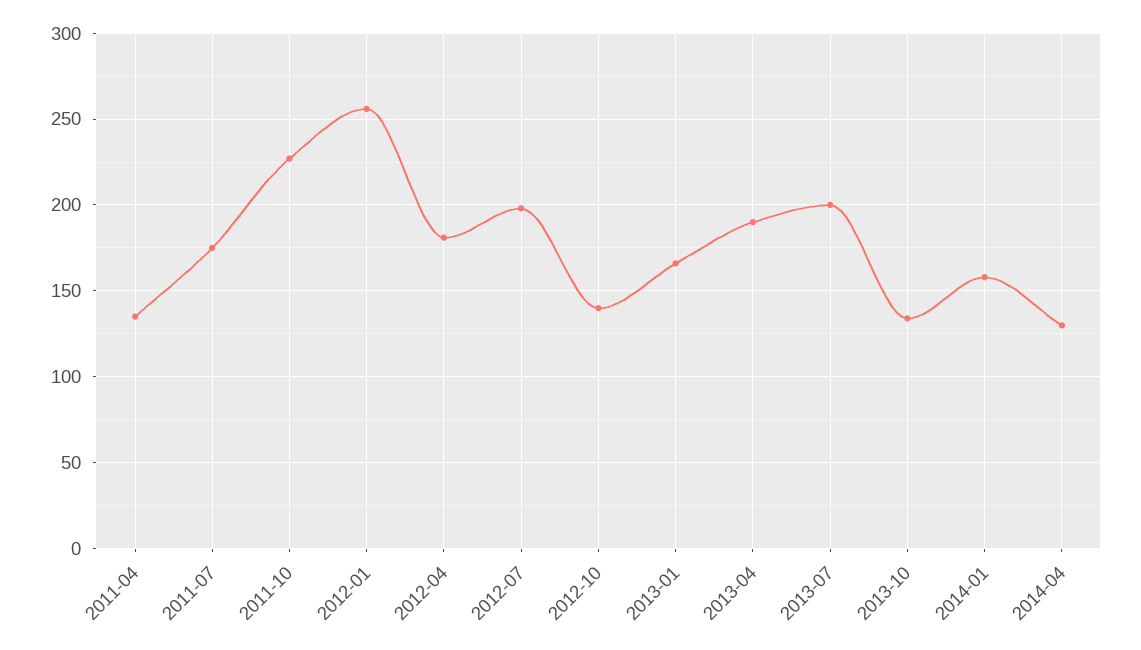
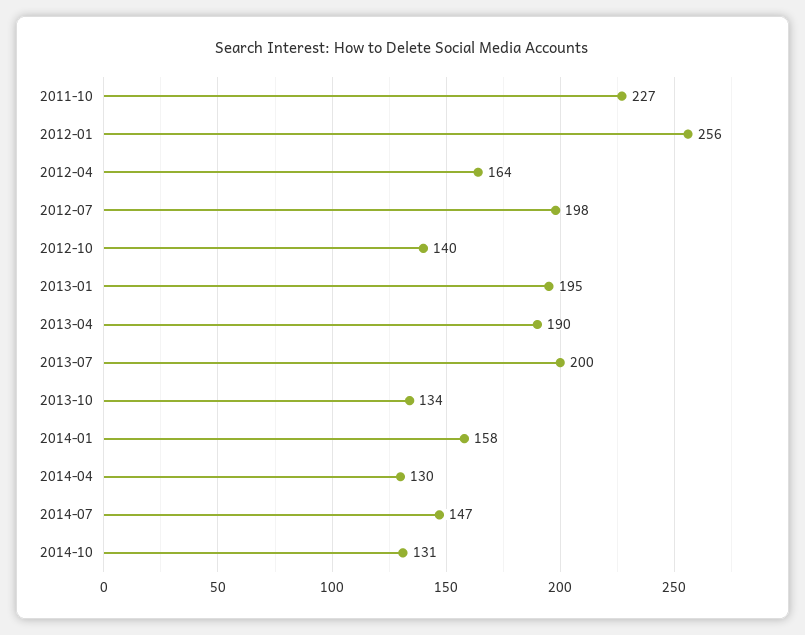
2011-04: 135 -> none
2011-07: 175 -> none
2012-04: 180 -> 164
2013-01: 165 -> 195
2014-07: none -> 147
2014-10: none -> 131

